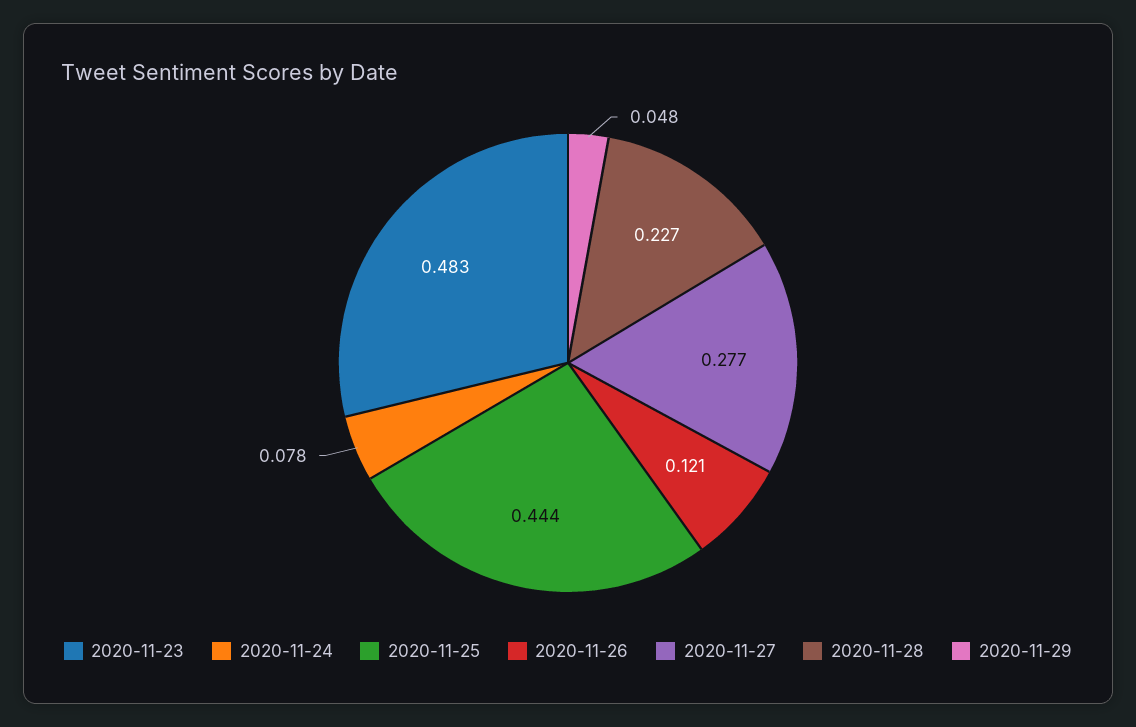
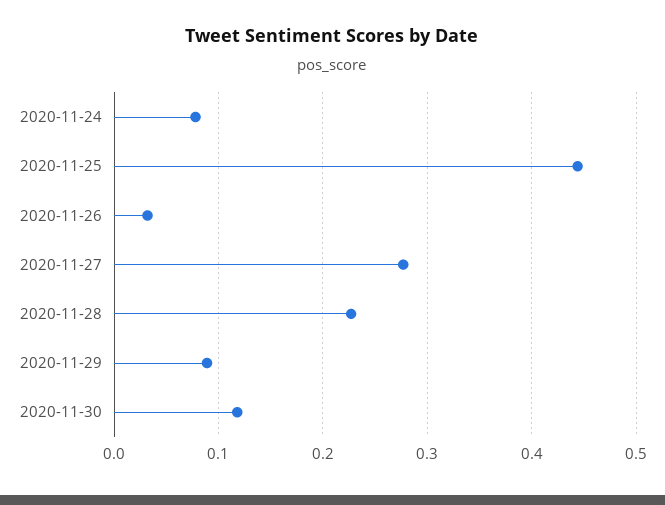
2020-11-23: 0.483 -> none
2020-11-26: 0.121 -> 0.03
2020-11-29: 0.048 -> 0.09
2020-11-30: none -> 0.12

